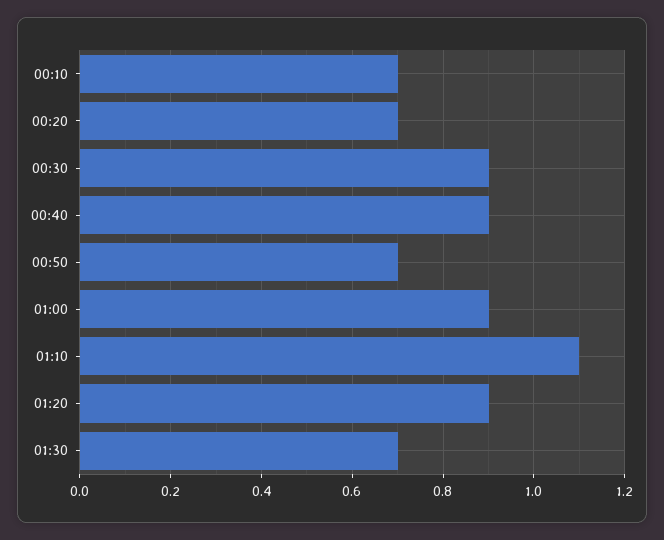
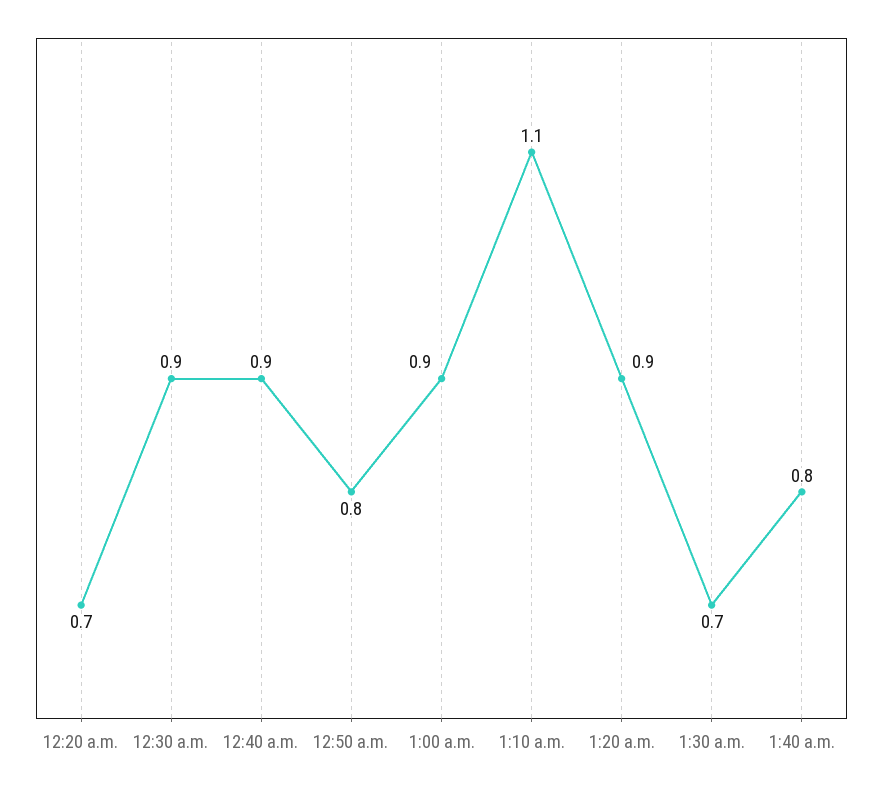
00:10: 0.7 -> none
00:50: 0.7 -> 0.8
1:40 a.m.: none -> 0.8

